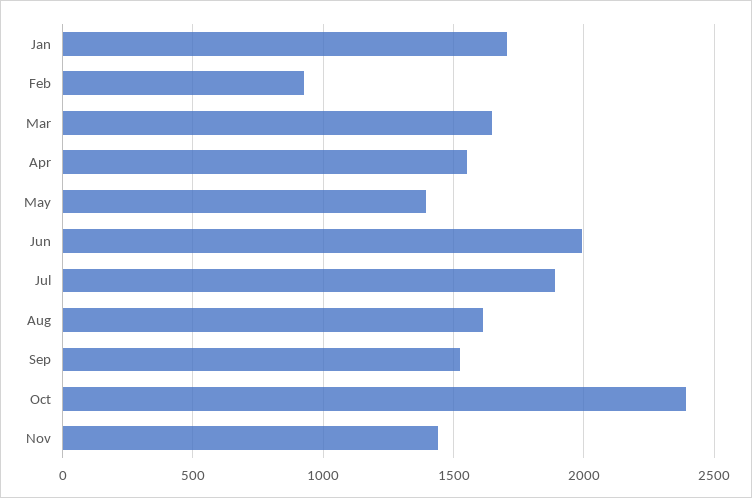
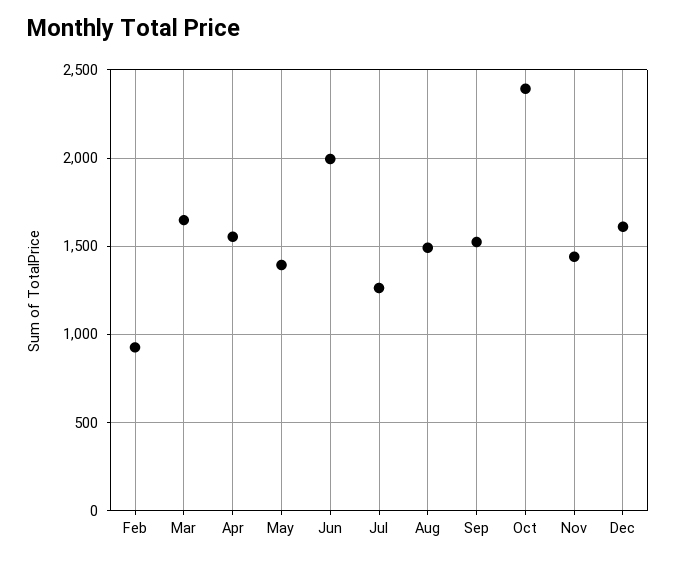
Jan: 1700 -> none
Jul: 1900 -> 1250
Aug: 1600 -> 1500
Dec: none -> 1600

